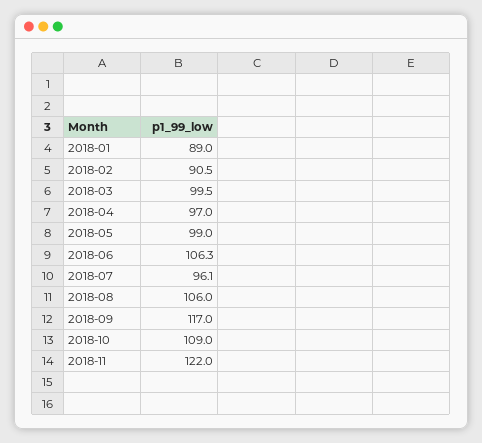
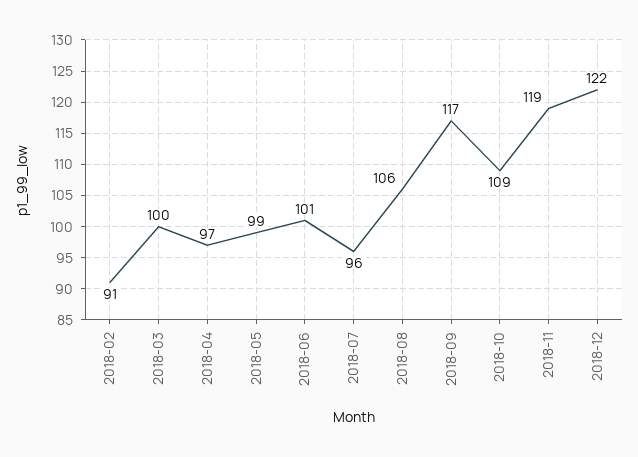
2018-01: 89 -> none
2018-06: 106.3 -> 101
2018-11: 122 -> 119
2018-12: none -> 122

